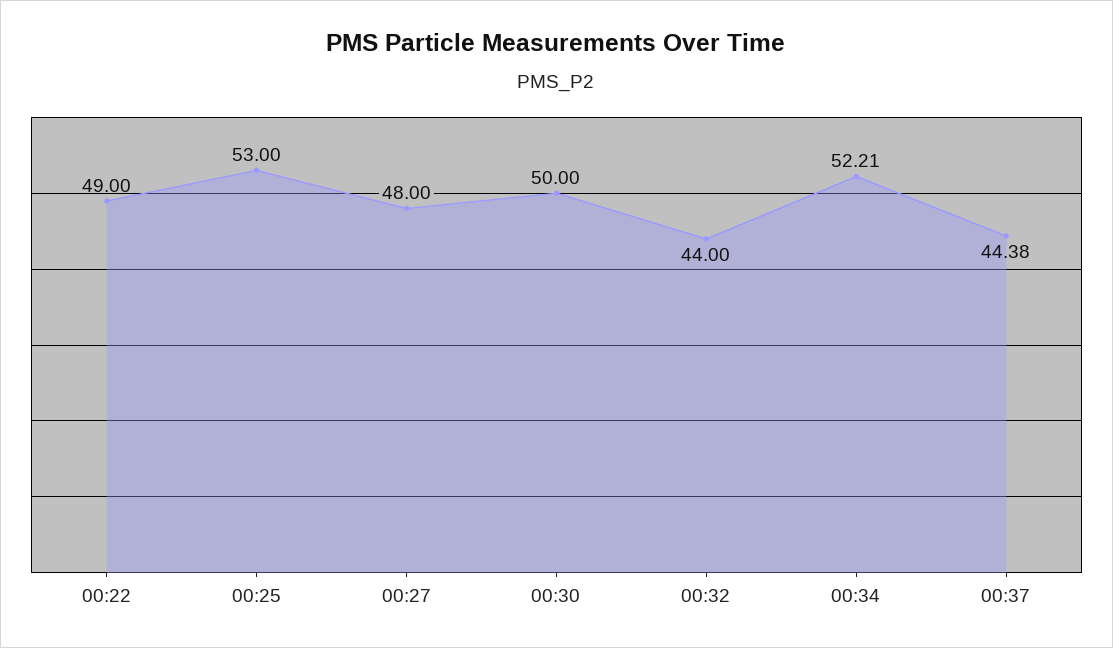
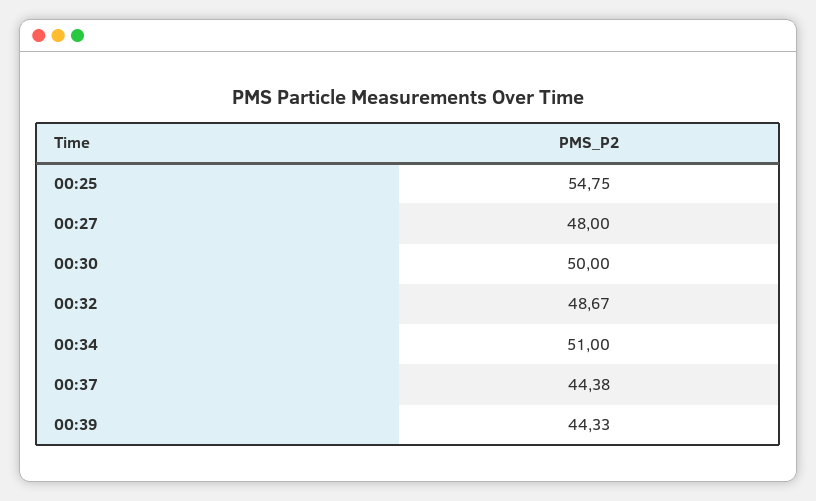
00:22: 49 -> none
00:25: 53 -> 54.75
00:32: 44 -> 48.67
00:34: 52.21 -> 51
00:39: none -> 44.33

